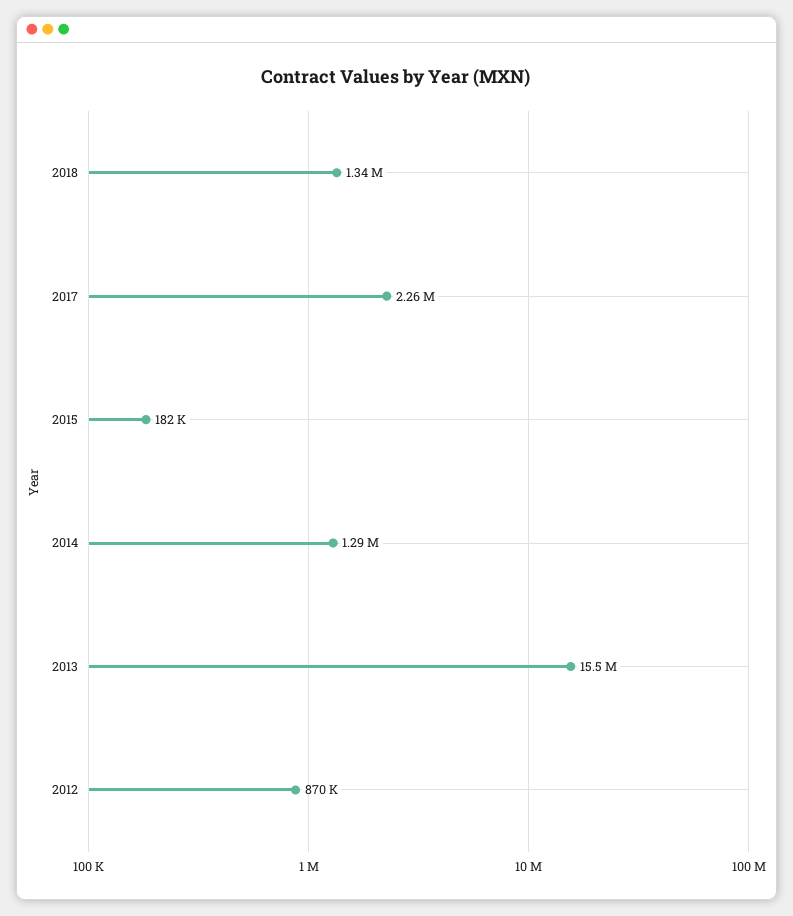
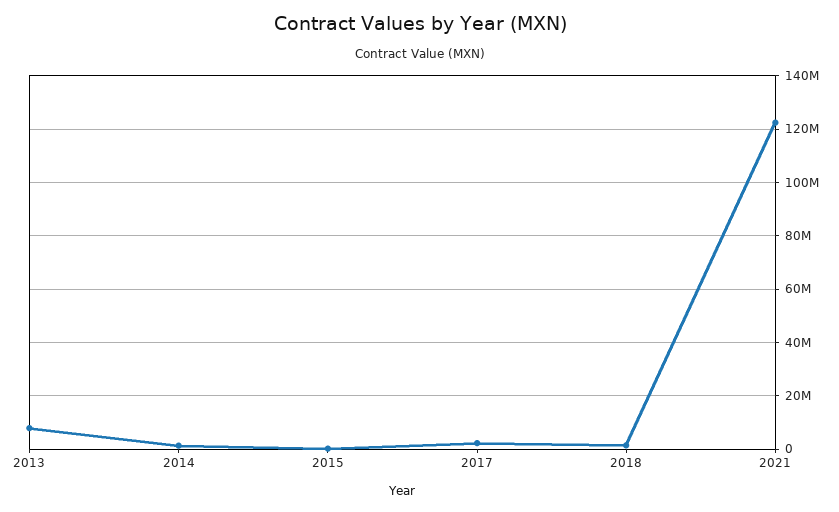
2013: 15500000 -> 7500000
2012: 870000 -> none
2021: none -> 122500000

